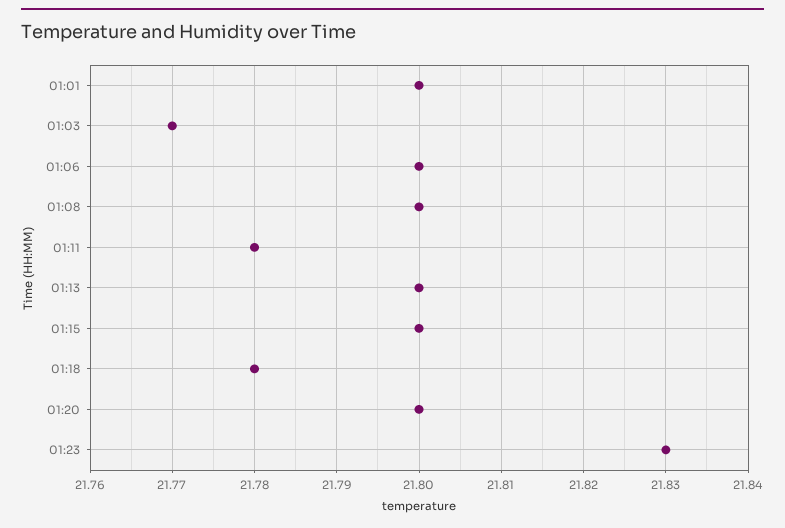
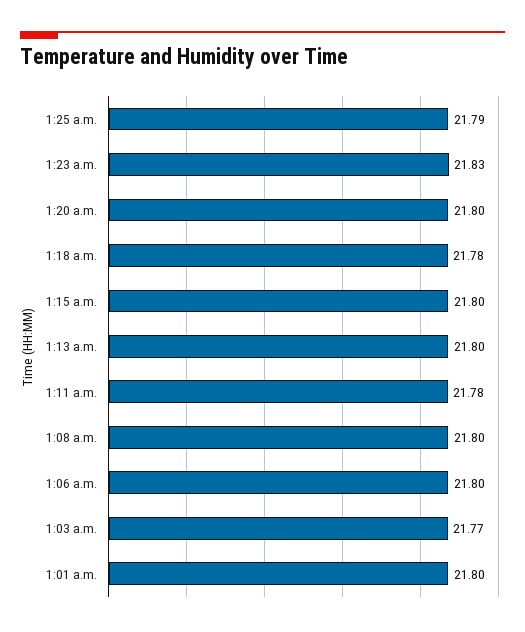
1:25 a.m.: none -> 21.79

